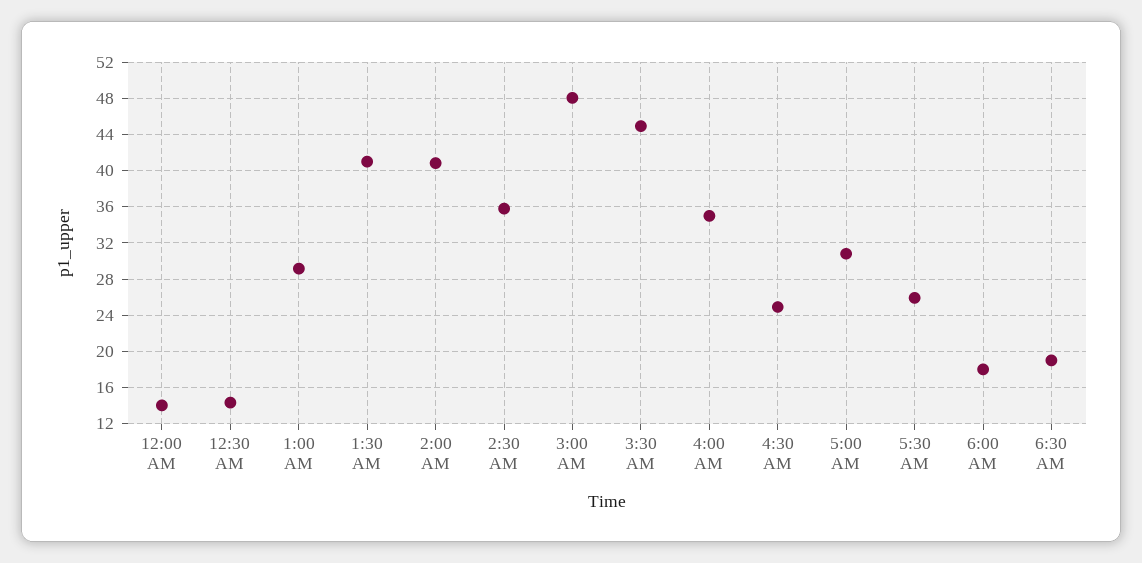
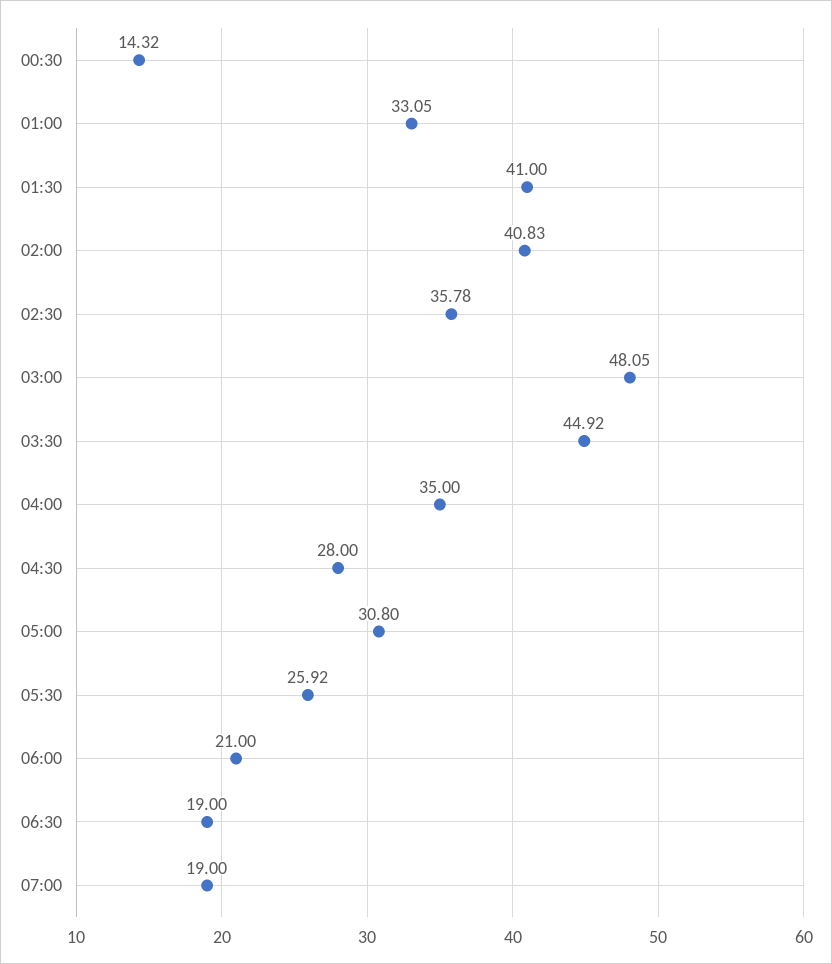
12:00 AM: 14 -> none
1:00 AM: 29 -> 33.05
4:30 AM: 25 -> 28
6:00 AM: 18 -> 21
07:00: none -> 19

